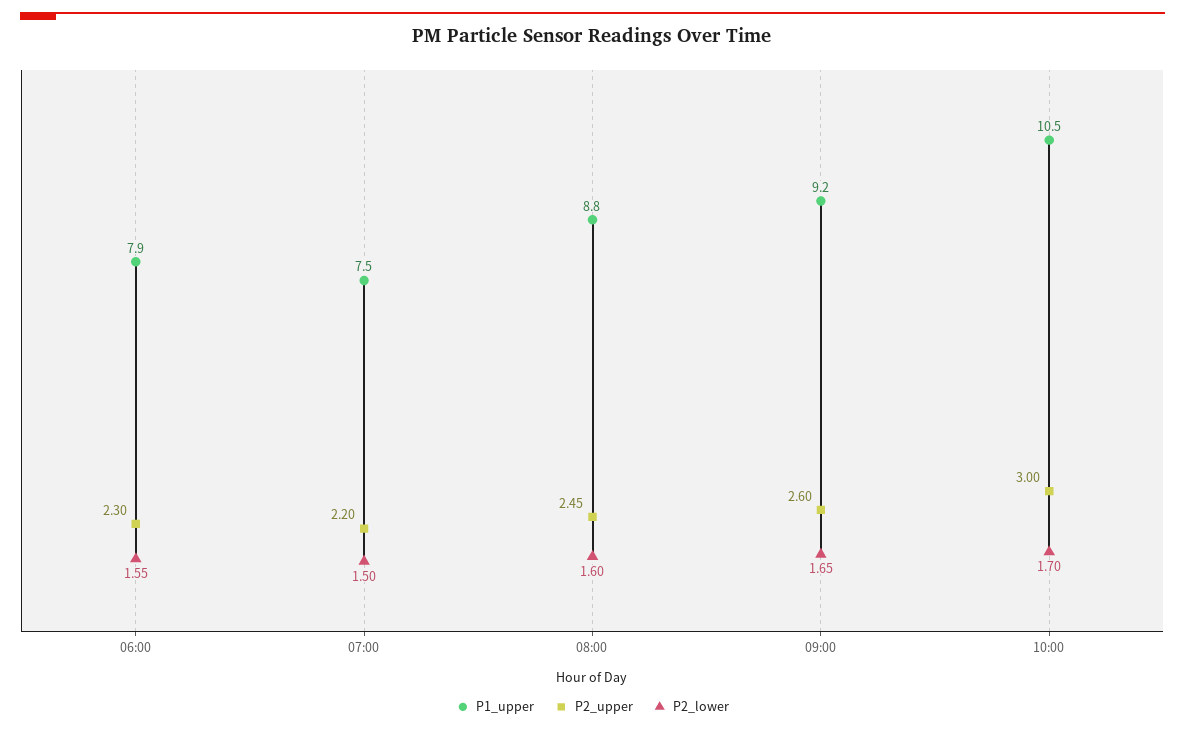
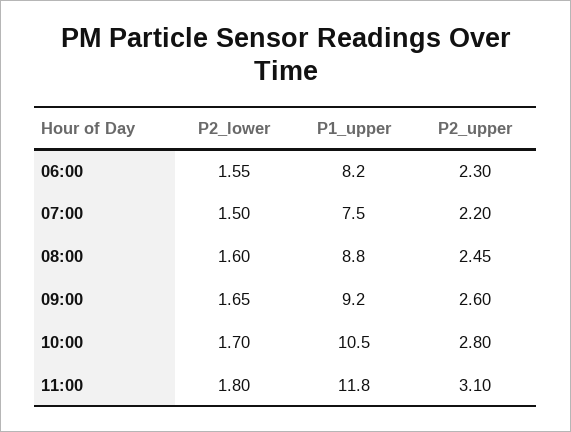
P1_upper, 06:00: 7.9 -> 8.2
P2_upper, 10:00: 3 -> 2.8
P2_lower, 11:00: none -> 1.8
P1_upper, 11:00: none -> 11.8
P2_upper, 11:00: none -> 3.1

